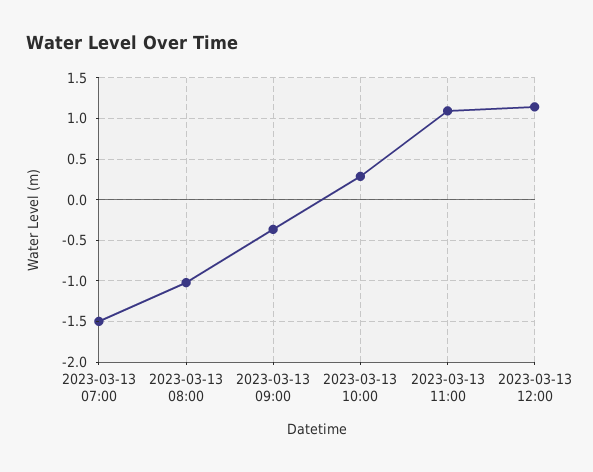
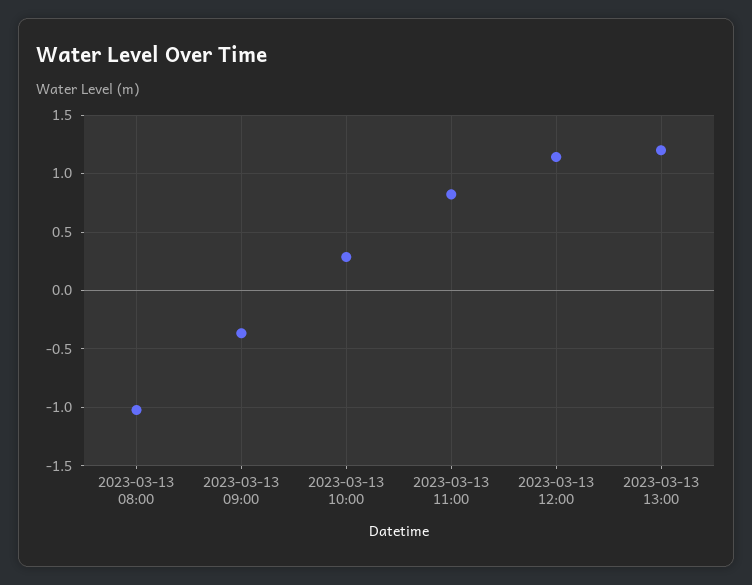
2023-03-13 07:00: -1.5 -> none
2023-03-13 11:00: 1.1 -> 0.8
2023-03-13 13:00: none -> 1.2

